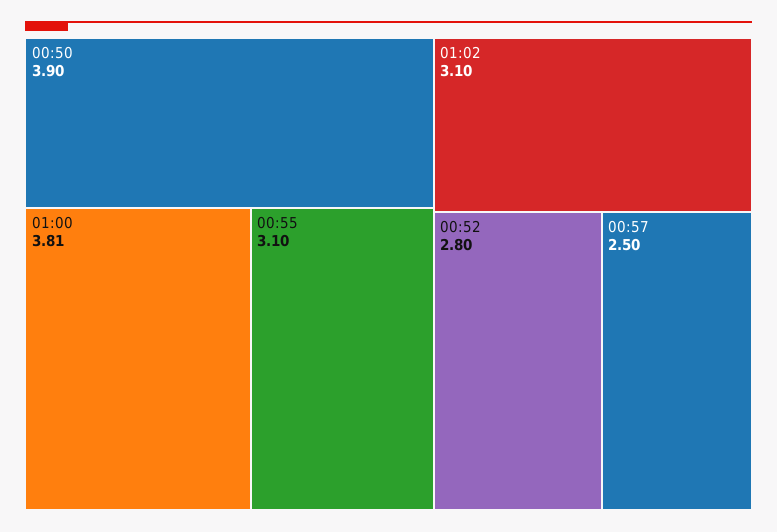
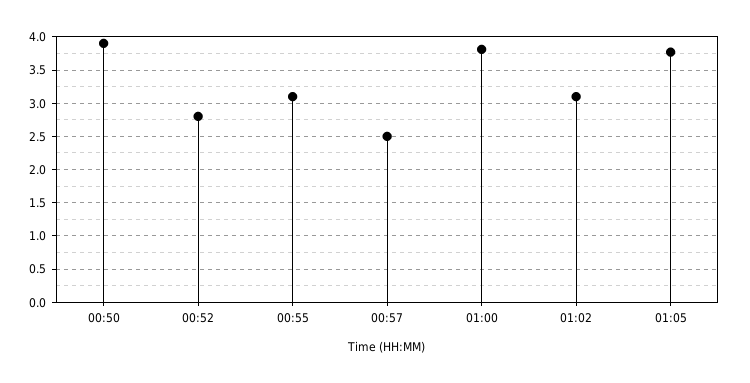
01:05: none -> 3.8

